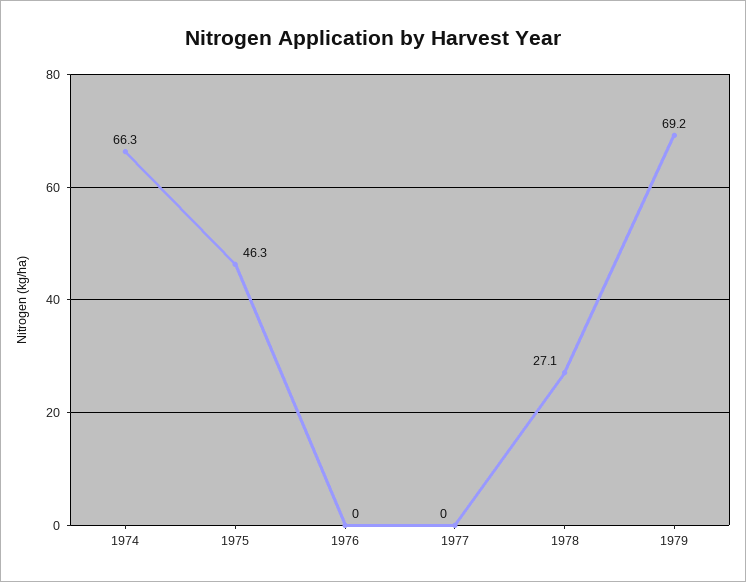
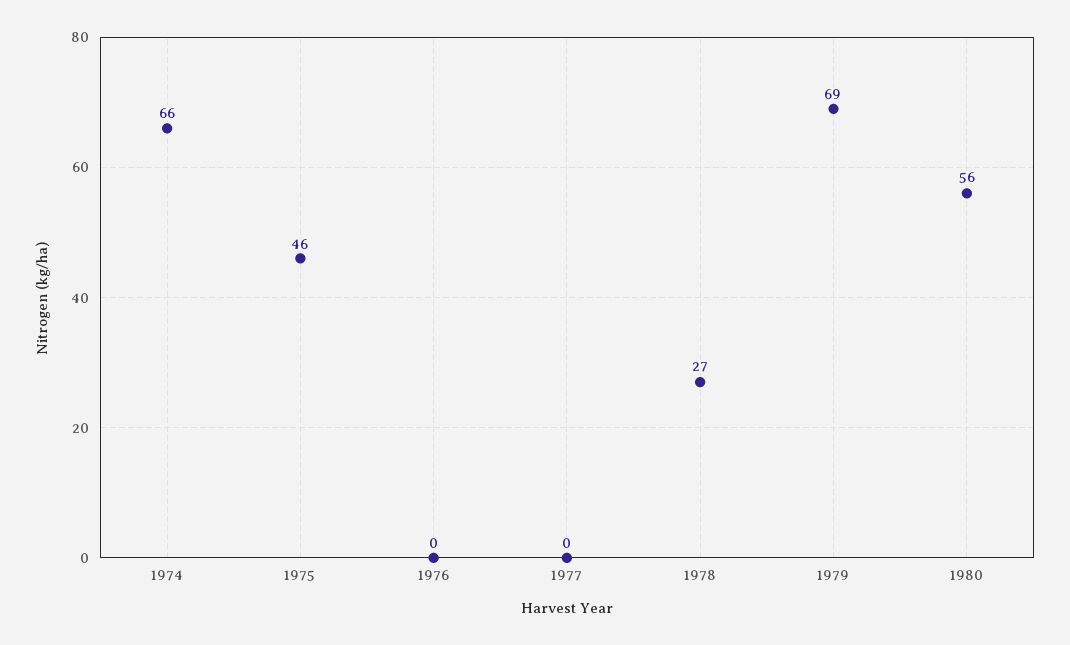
1980: none -> 56

